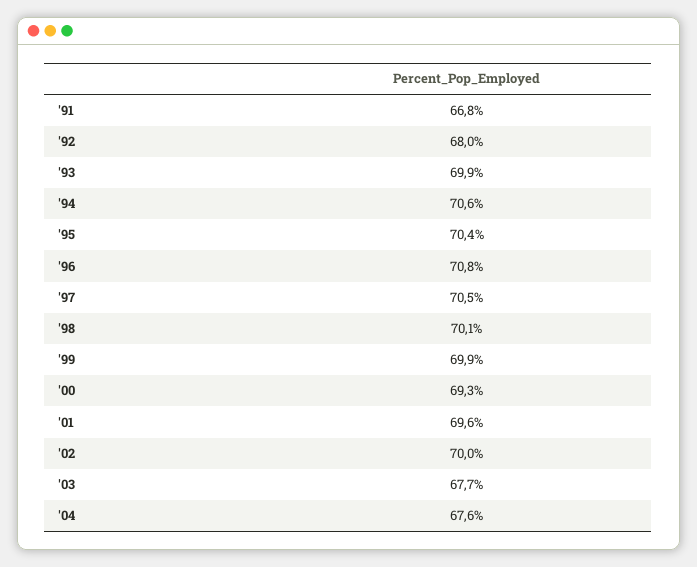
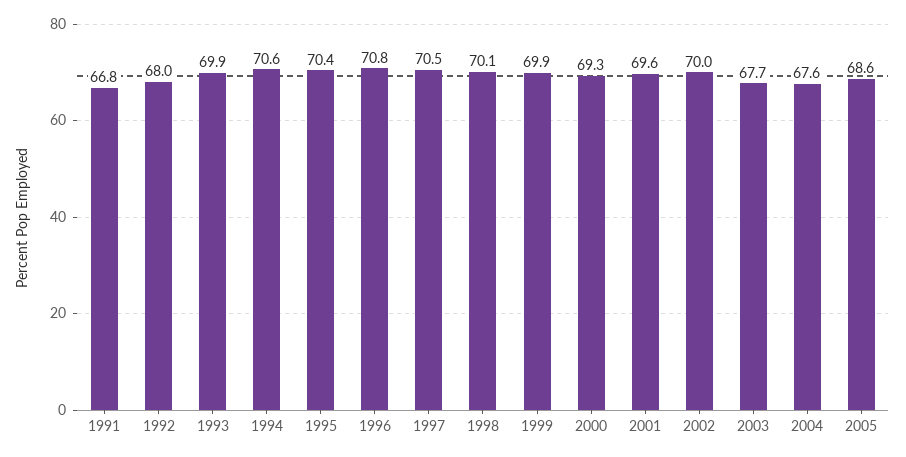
2005: none -> 68.6

